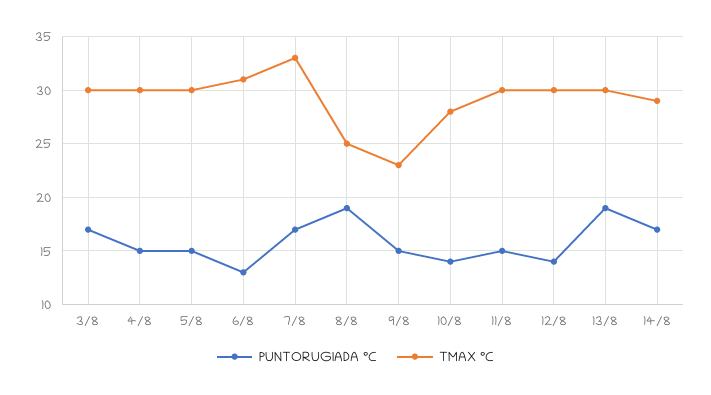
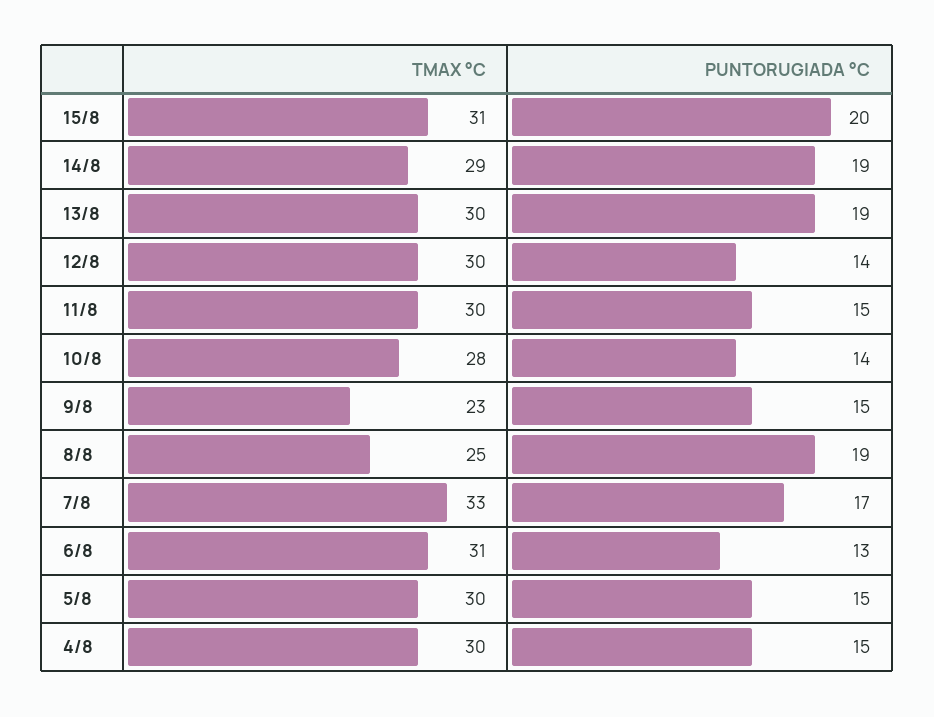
PUNTORUGIADA °C, 3/8: 17 -> none
TMAX °C, 3/8: 30 -> none
PUNTORUGIADA °C, 14/8: 17 -> 19
TMAX °C, 15/8: none -> 31
PUNTORUGIADA °C, 15/8: none -> 20

